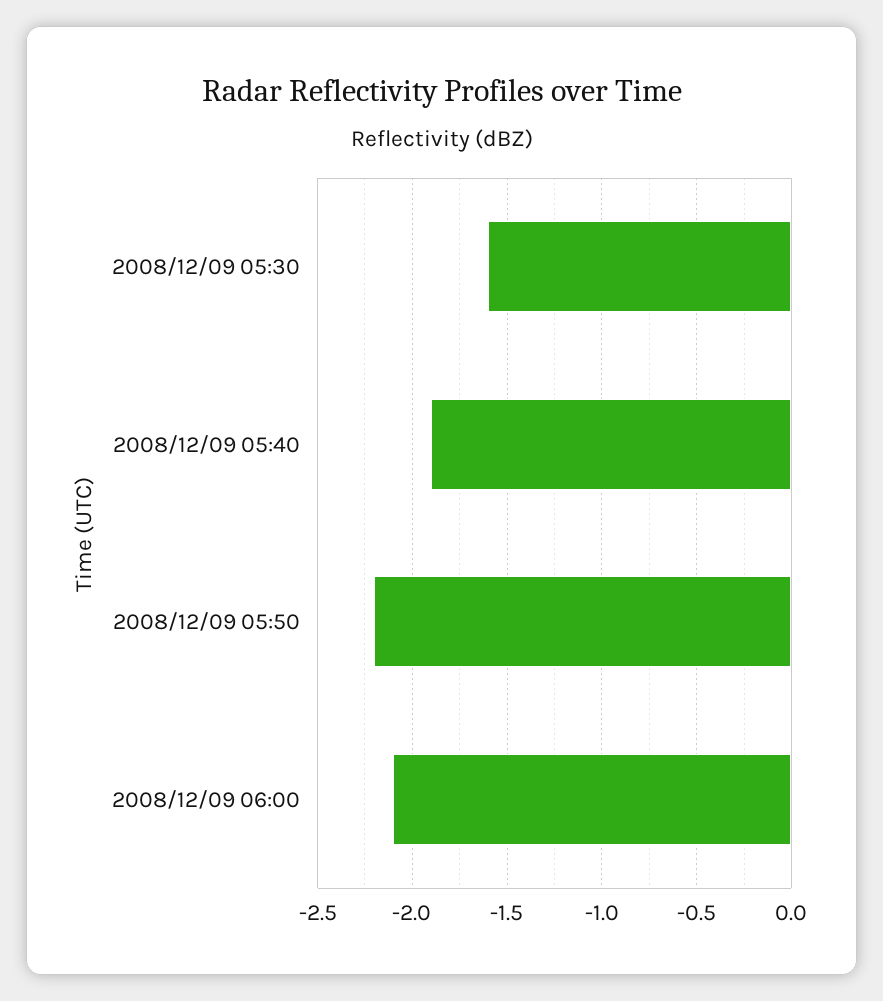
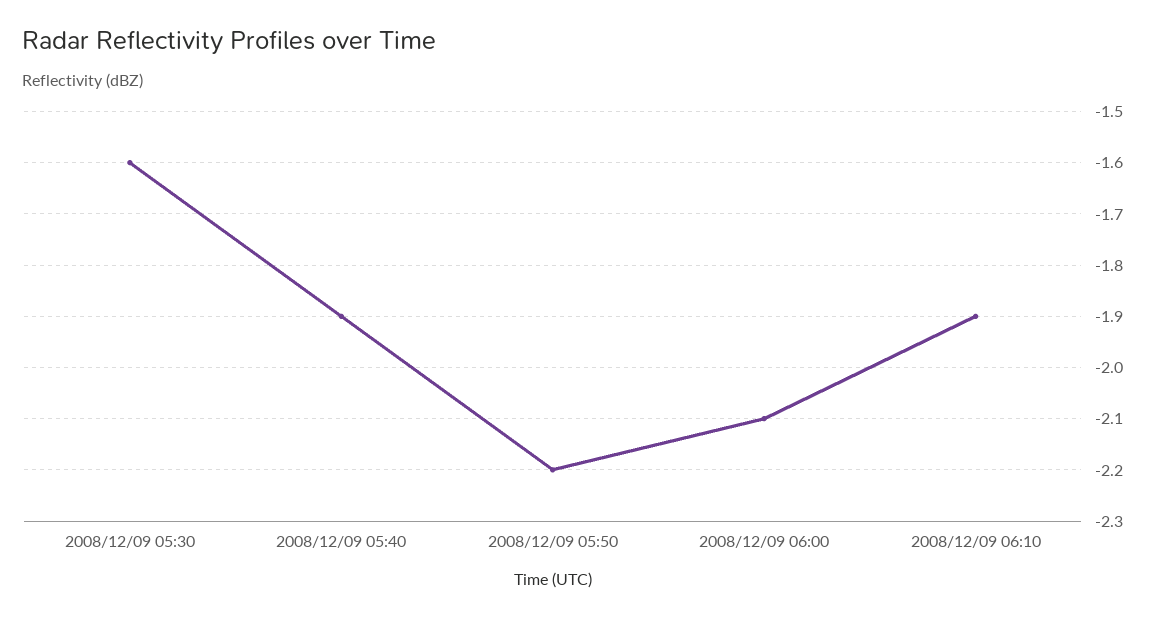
2008/12/09 06:10: none -> -1.9

